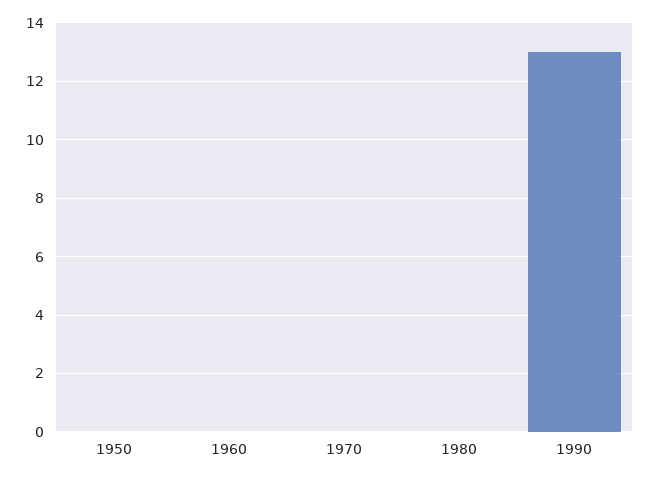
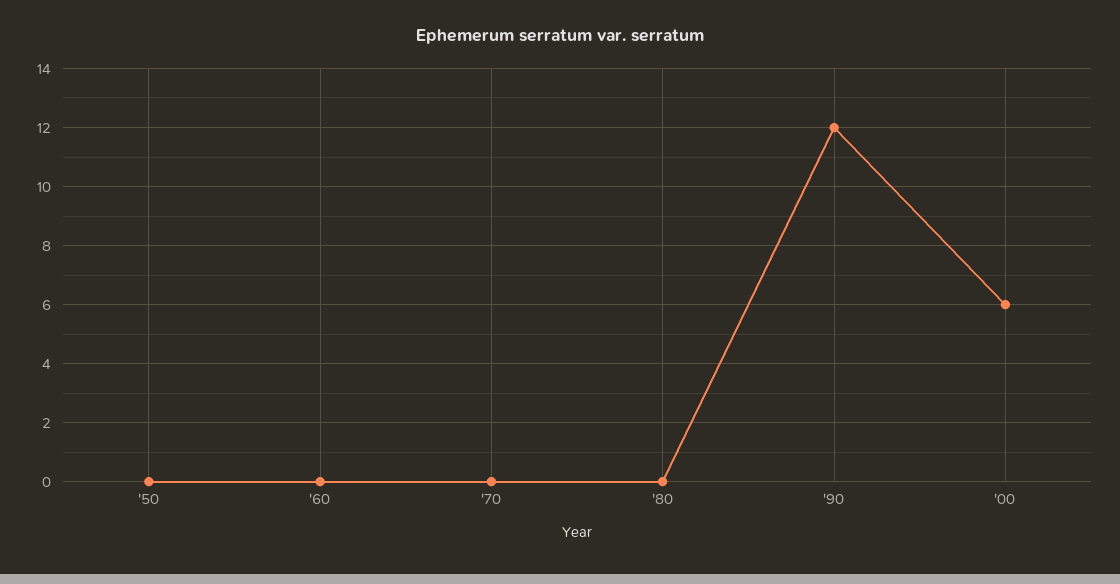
1990: 13 -> 12
'00: none -> 6

